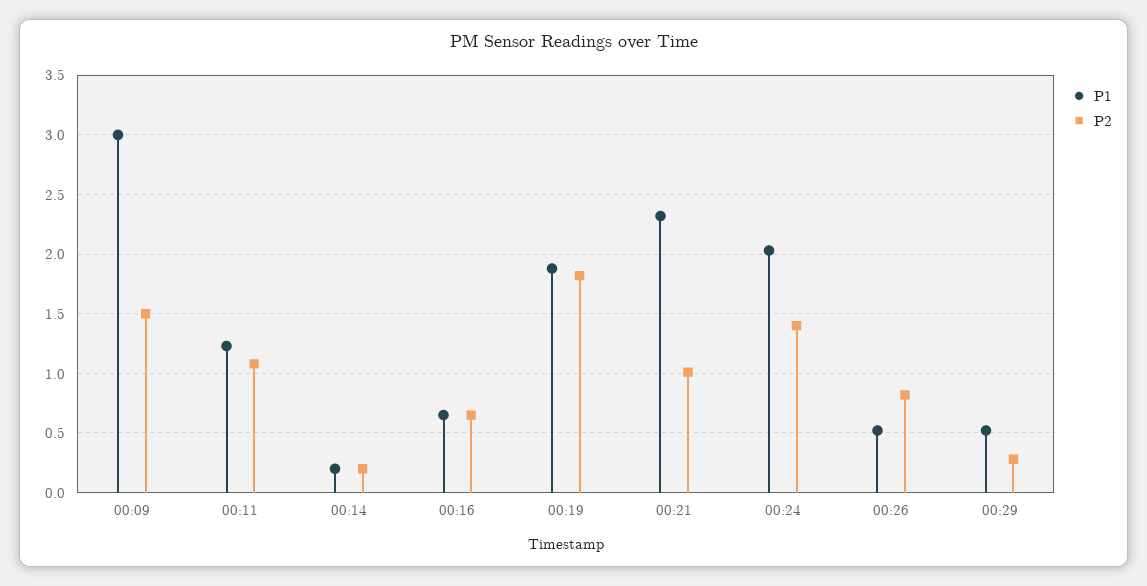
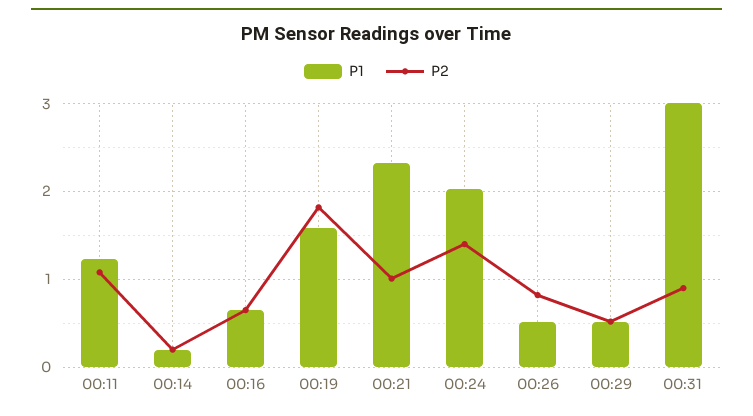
P1, 00:09: 3 -> none
P2, 00:09: 1.5 -> none
P1, 00:19: 1.9 -> 1.6
P2, 00:29: 0.3 -> 0.5
P1, 00:31: none -> 3
P2, 00:31: none -> 0.9

